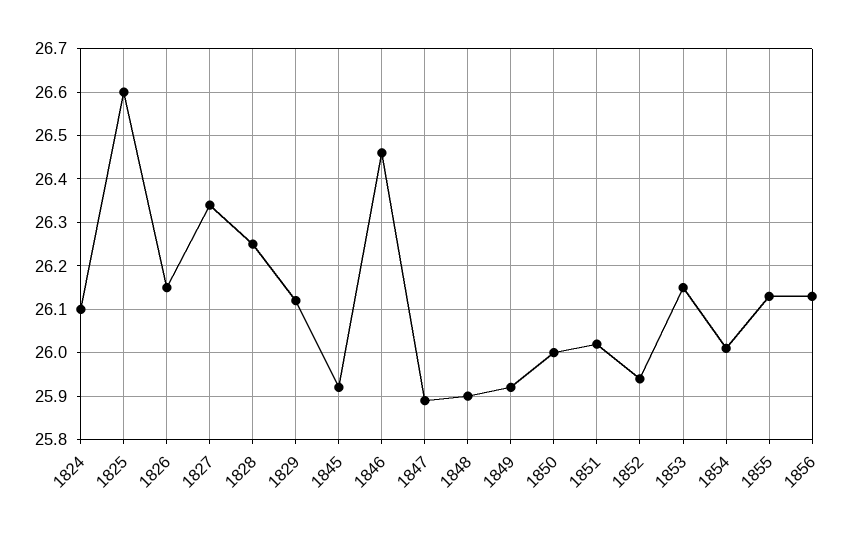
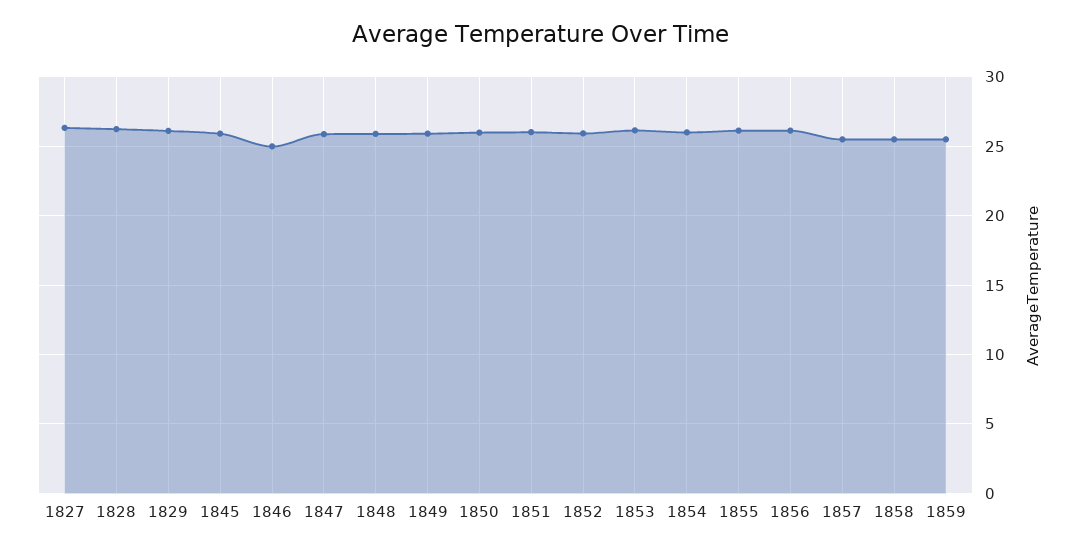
1824: 26.1 -> none
1825: 26.6 -> none
1826: 26.15 -> none
1846: 26.45 -> 25
1857: none -> 25.5
1858: none -> 25.5
1859: none -> 25.5

